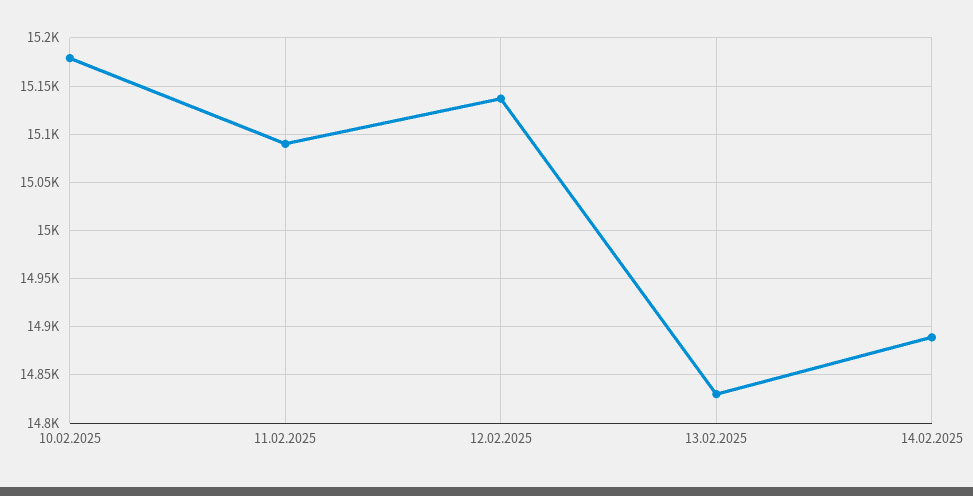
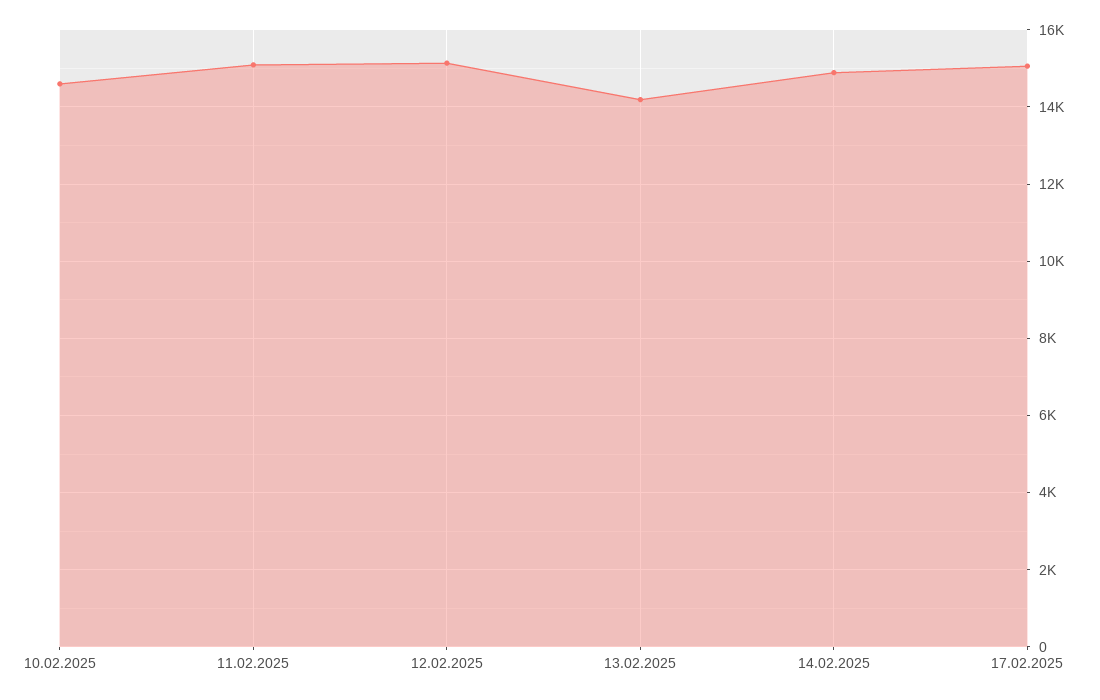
10.02.2025: 15180 -> 14600
13.02.2025: 14830 -> 14200
17.02.2025: none -> 15000

